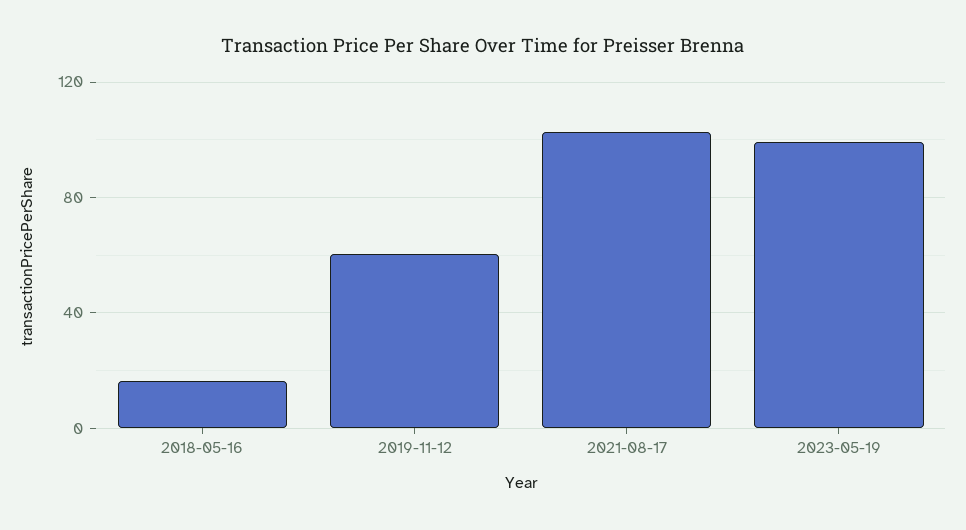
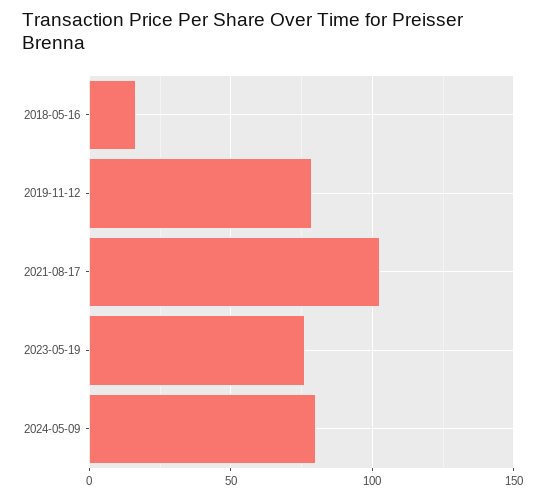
2019-11-12: 60 -> 80
2023-05-19: 100 -> 75
2024-05-09: none -> 80

